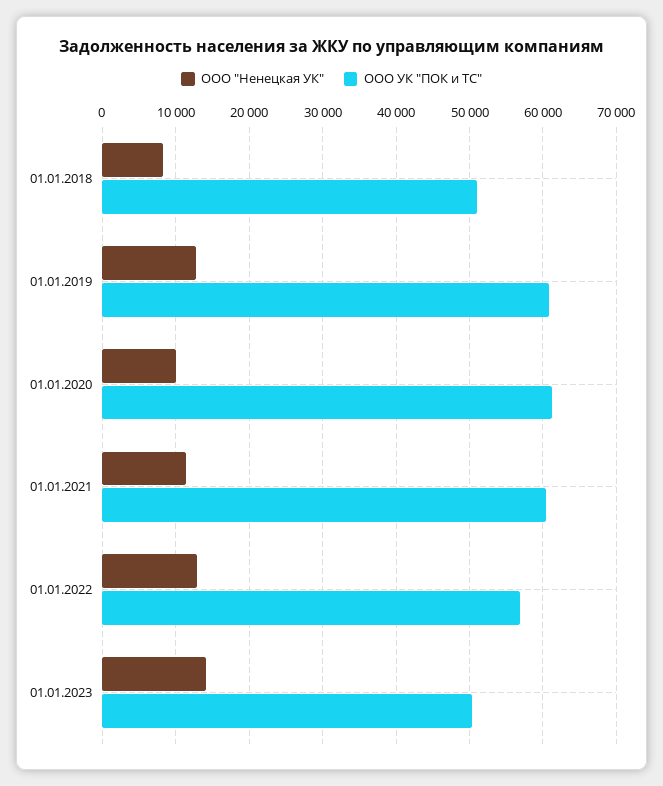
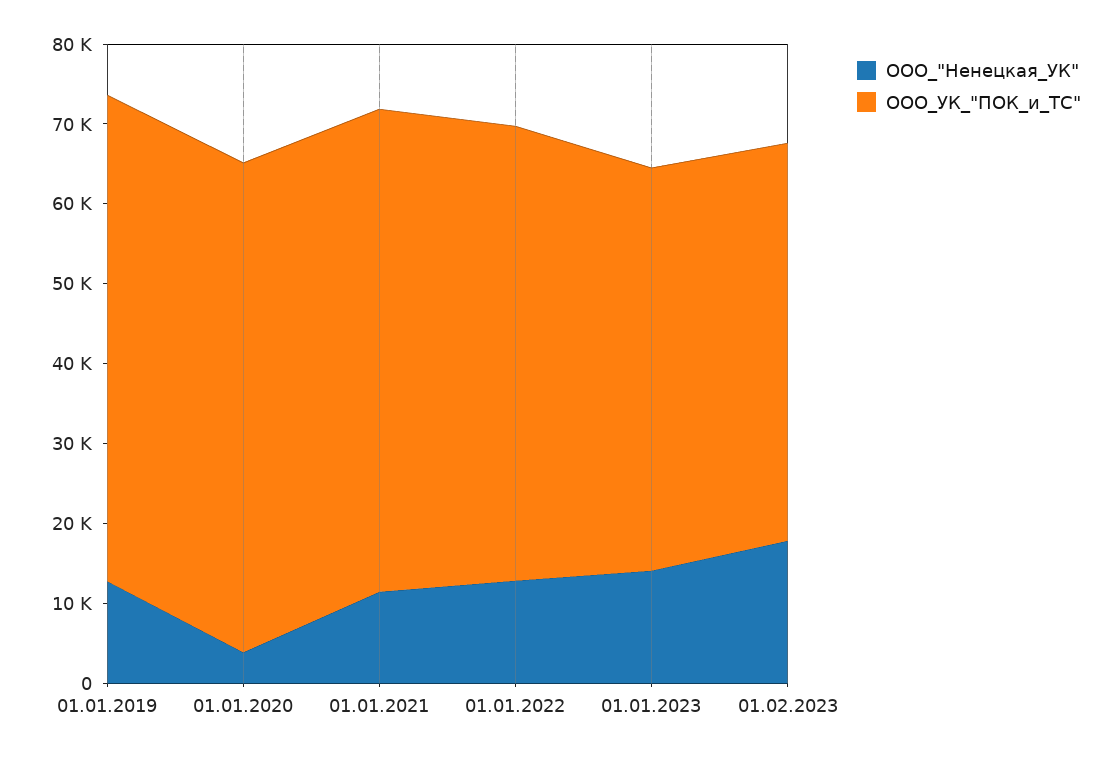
ООО "Ненецкая УК", 01.01.2018: 8000 -> none
ООО УК "ПОК и ТС", 01.01.2018: 51000 -> none
ООО "Ненецкая УК", 01.01.2020: 10000 -> 4000
ООО "Ненецкая УК", 01.02.2023: none -> 18000
ООО УК "ПОК и ТС", 01.02.2023: none -> 50000

